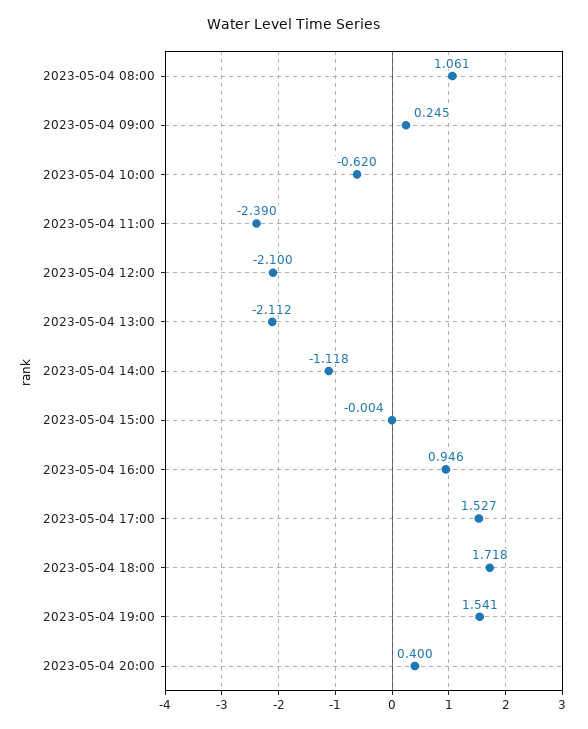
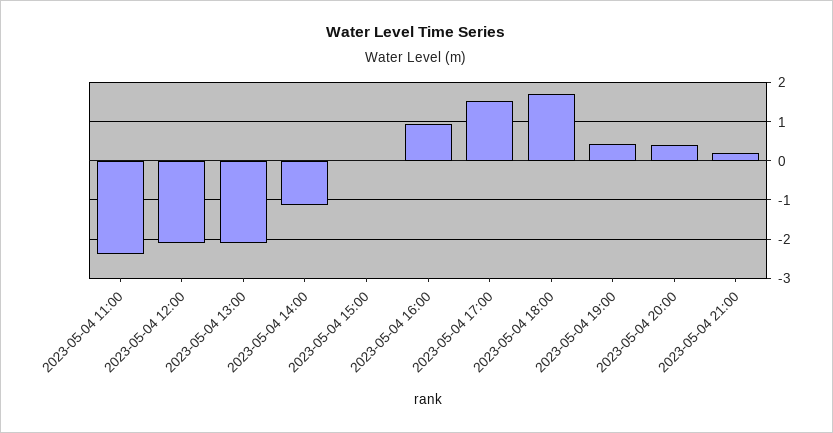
2023-05-04 08:00: 1.061 -> none
2023-05-04 09:00: 0.245 -> none
2023-05-04 10:00: -0.62 -> none
2023-05-04 19:00: 1.541 -> 0.4
2023-05-04 21:00: none -> 0.2

